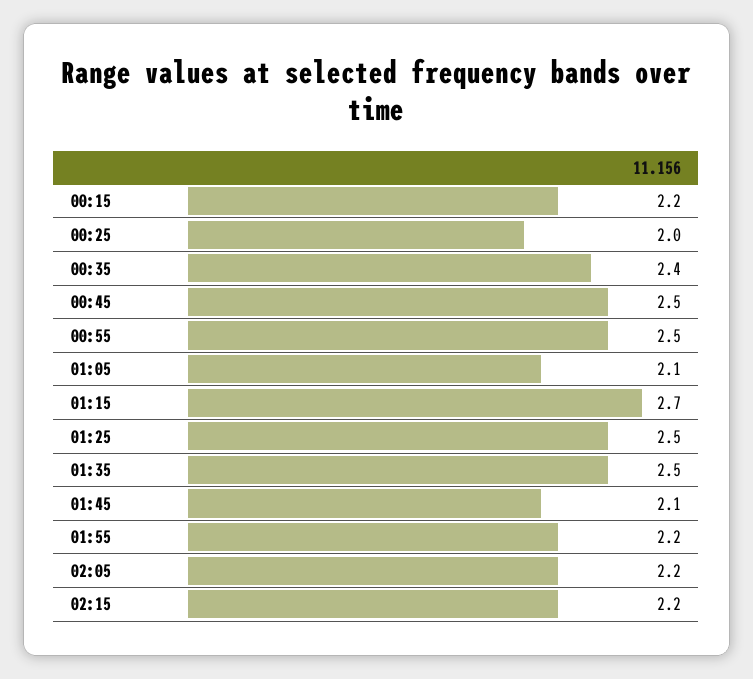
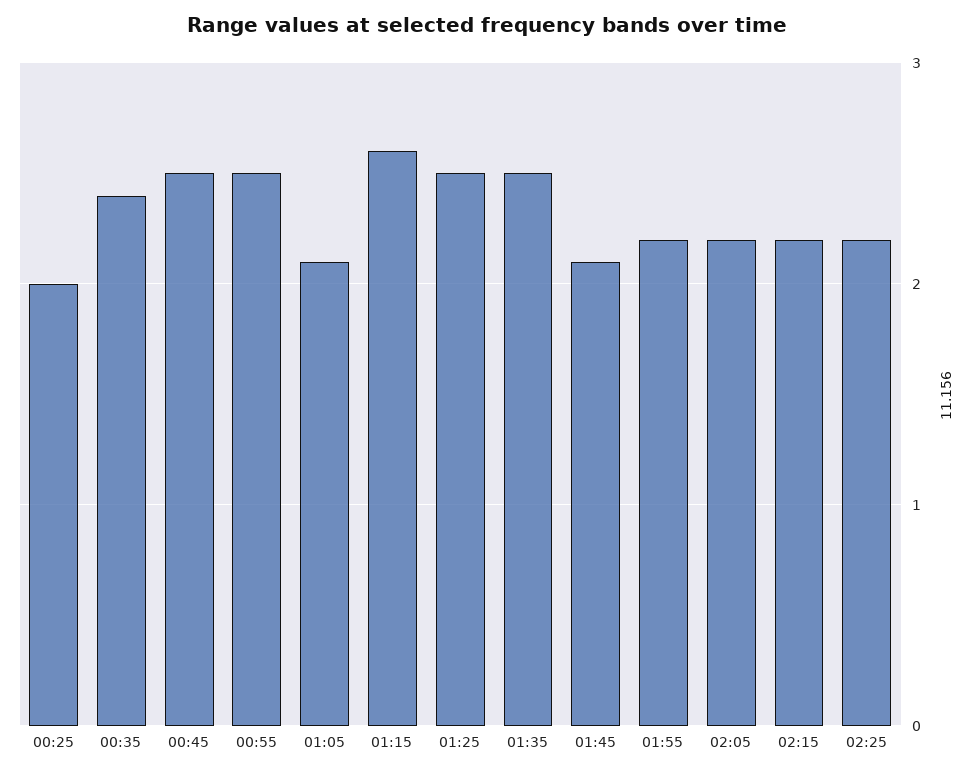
00:15: 2.2 -> none
01:15: 2.7 -> 2.6
02:25: none -> 2.2

